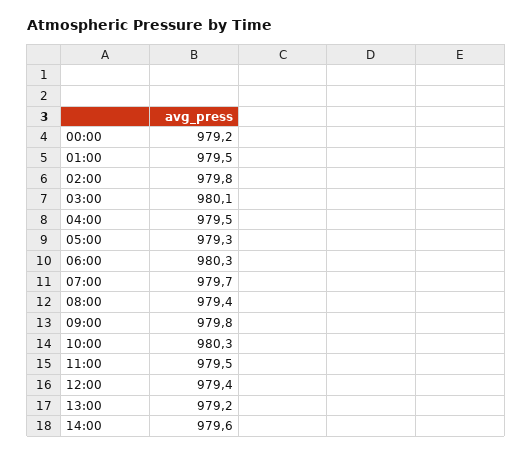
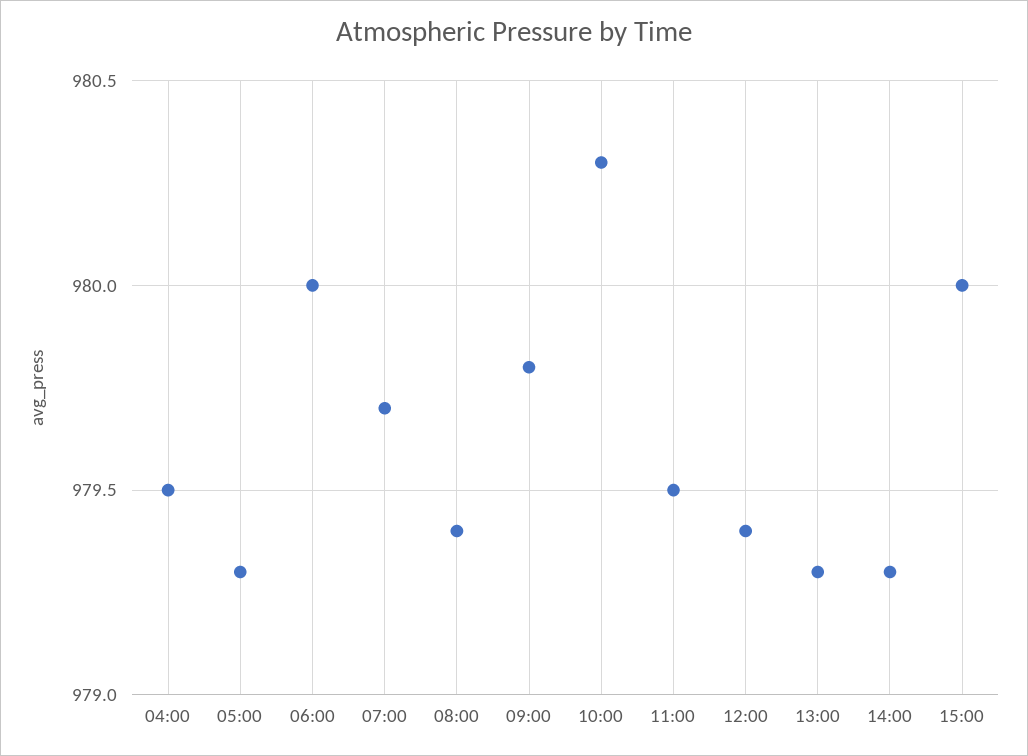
00:00: 979.2 -> none
01:00: 979.5 -> none
02:00: 979.8 -> none
03:00: 980.1 -> none
06:00: 980.3 -> 980
13:00: 979.2 -> 979.3
14:00: 979.6 -> 979.3
15:00: none -> 980

